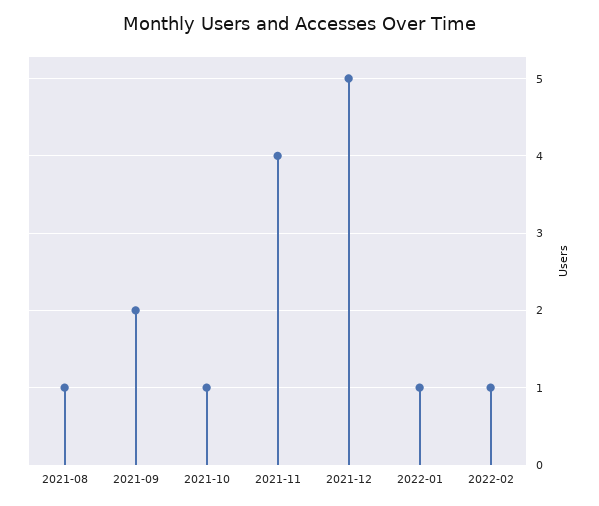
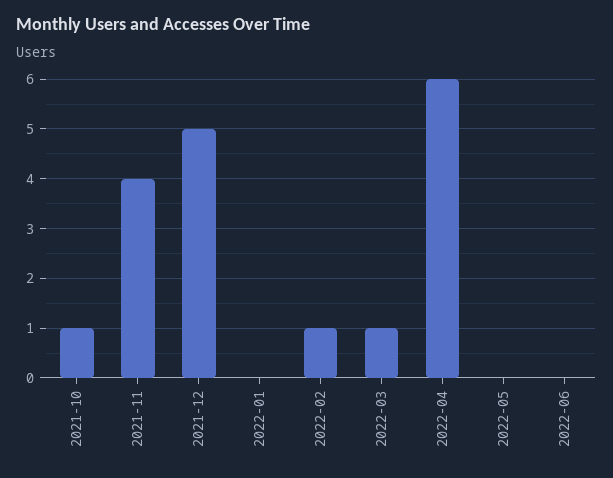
2021-08: 1 -> none
2021-09: 2 -> none
2022-01: 1 -> 0
2022-03: none -> 1
2022-04: none -> 6
2022-05: none -> 0
2022-06: none -> 0

